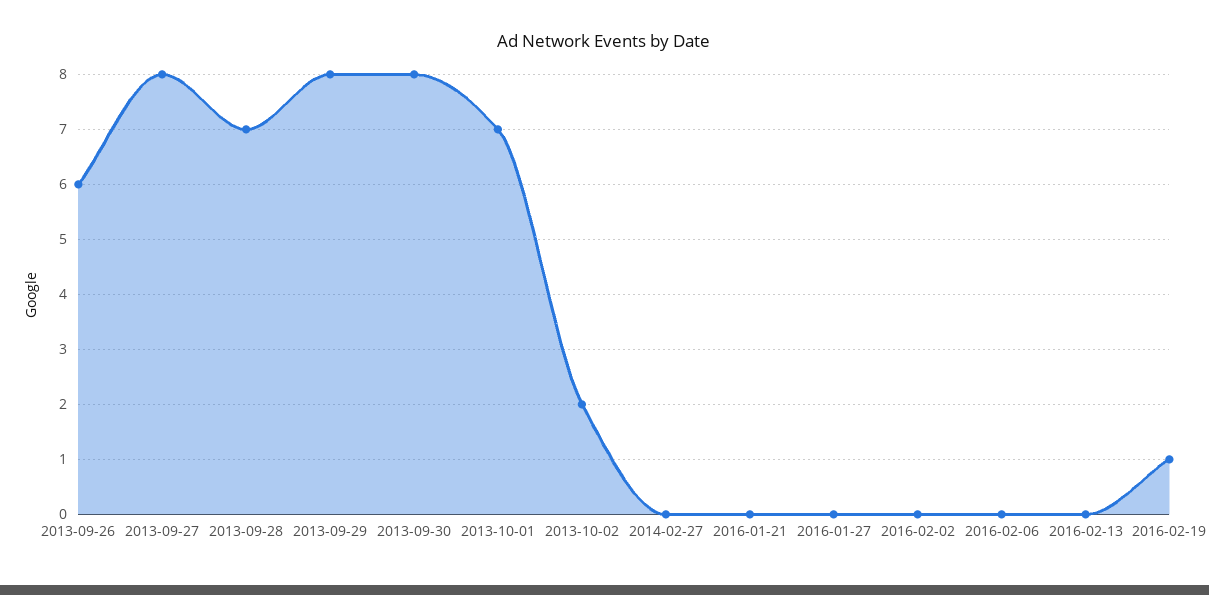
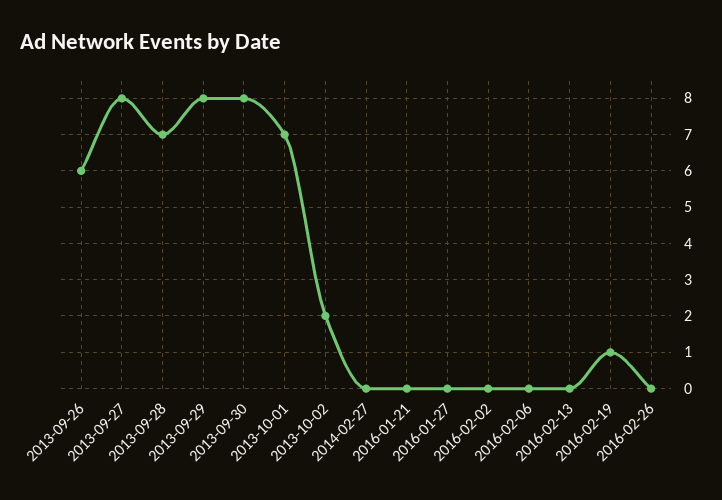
2016-02-26: none -> 0

